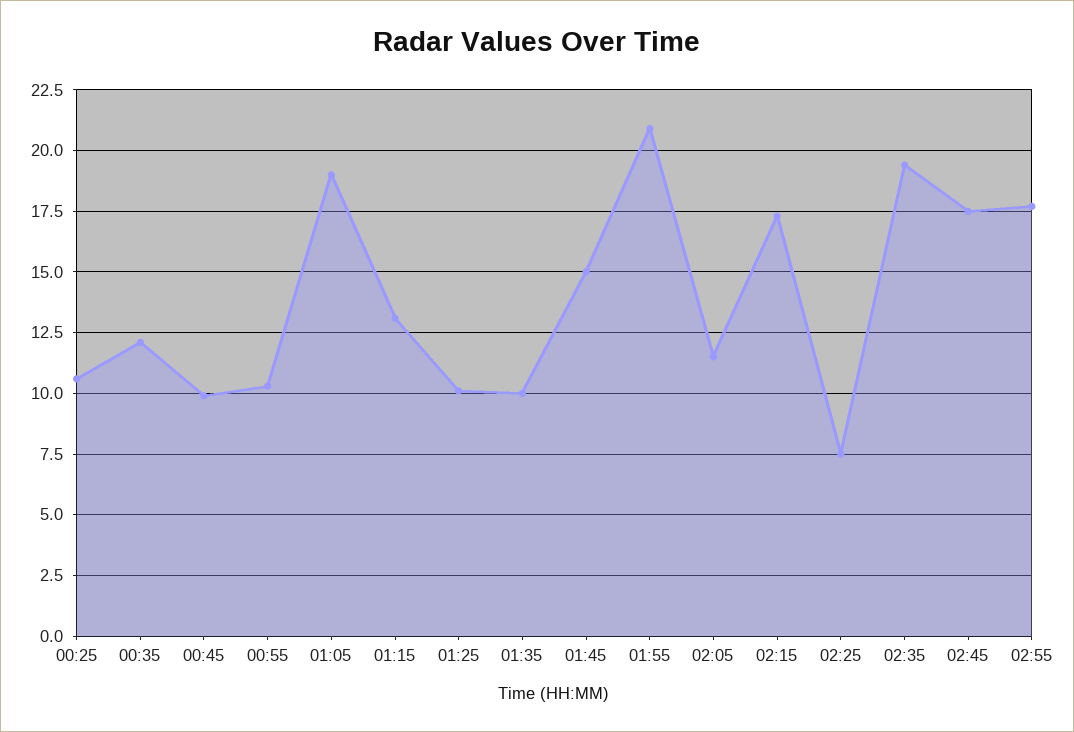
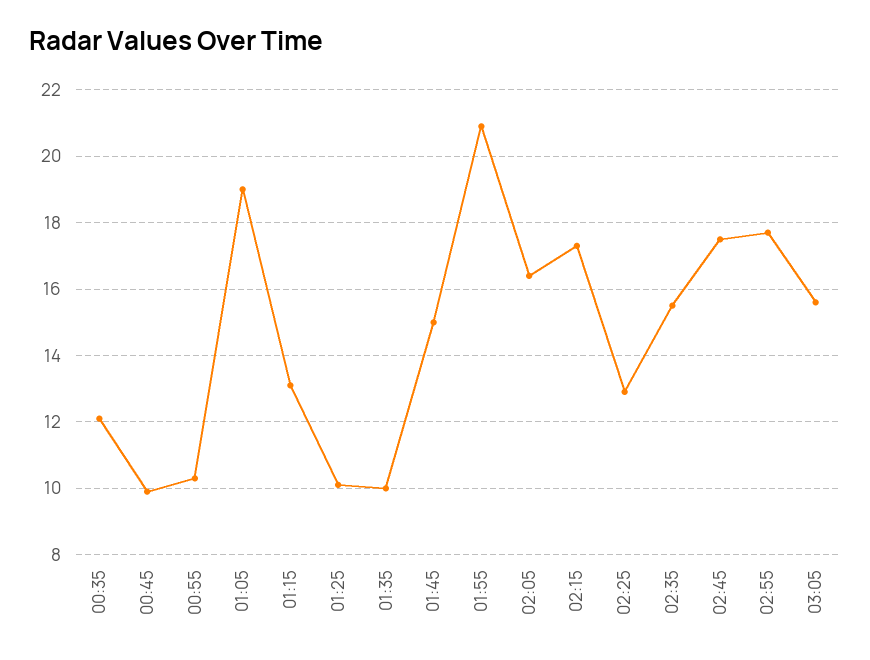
00:25: 10.5 -> none
02:05: 11.5 -> 16.5
02:25: 7.5 -> 13
02:35: 19.5 -> 15.5
03:05: none -> 15.5

